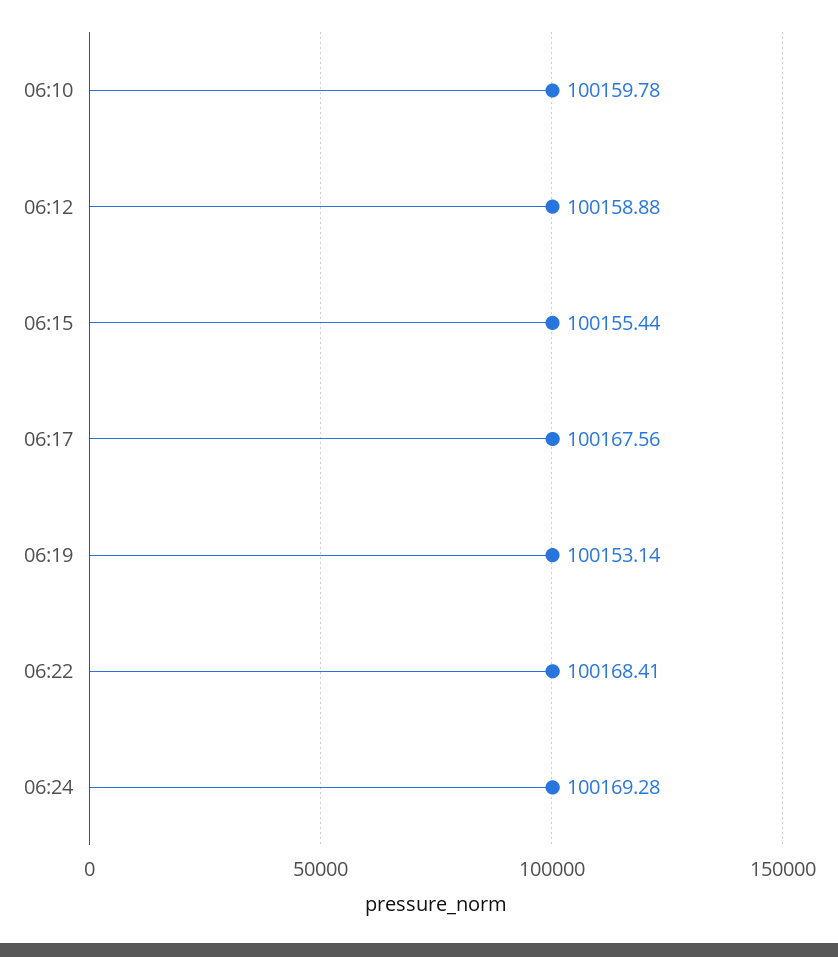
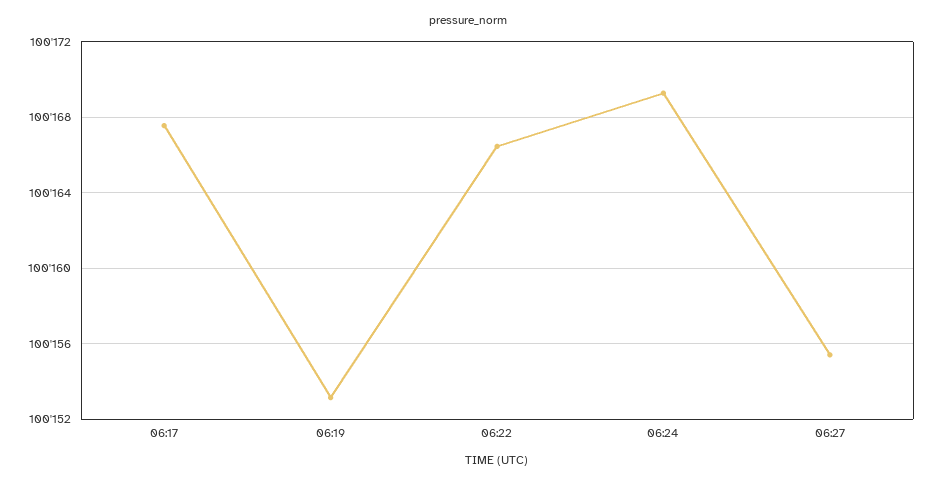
06:10: 100159.78 -> none
06:12: 100158.88 -> none
06:15: 100155.44 -> none
06:22: 100168.41 -> 100166.5
06:27: none -> 100155.5

